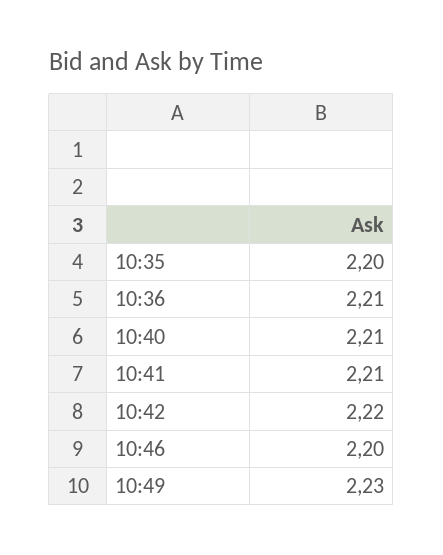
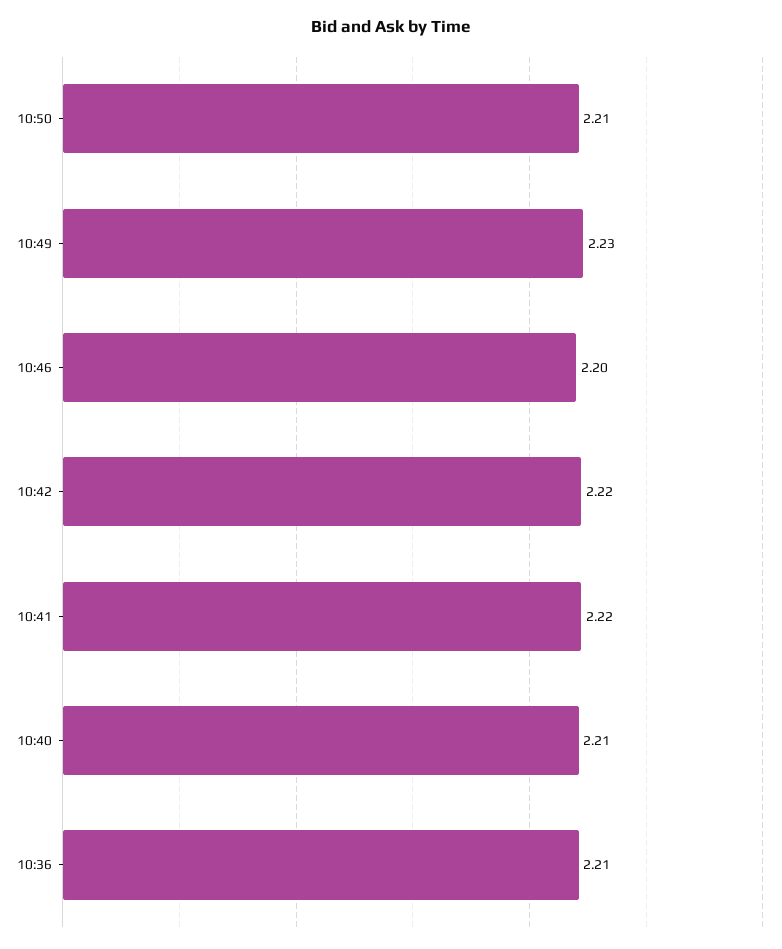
10:35: 2.2 -> none
10:41: 2.21 -> 2.22
10:50: none -> 2.21

